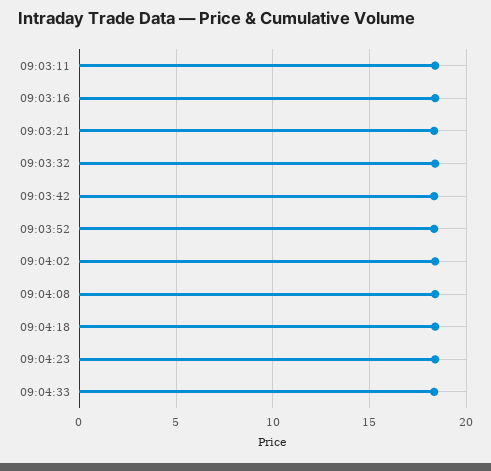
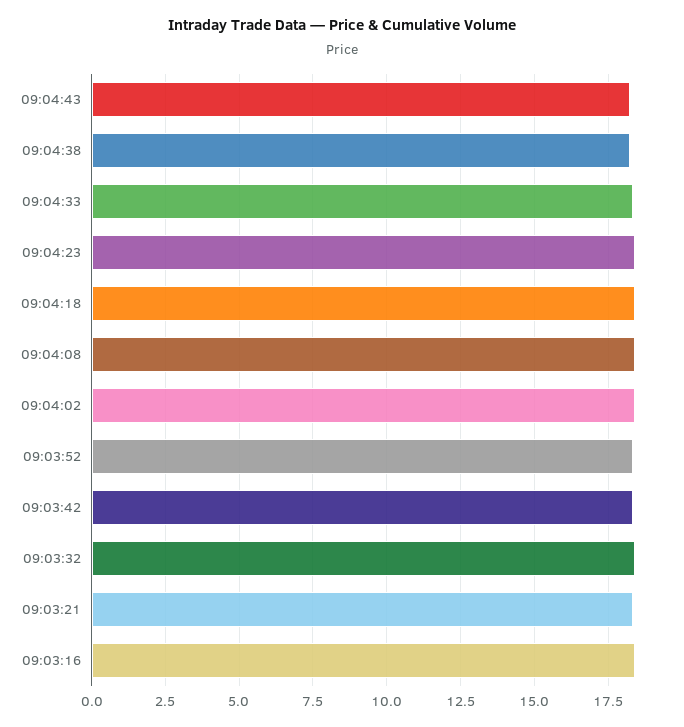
09:03:11: 18.5 -> none
09:04:43: none -> 18.25
09:04:38: none -> 18.25

